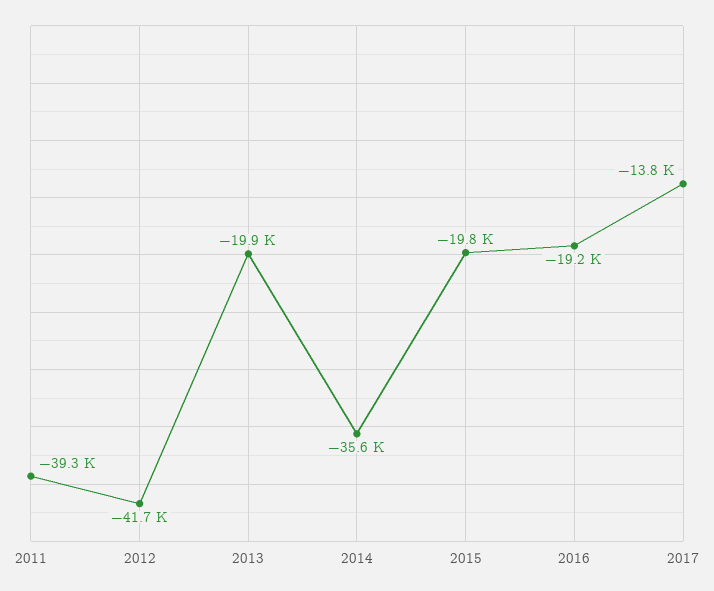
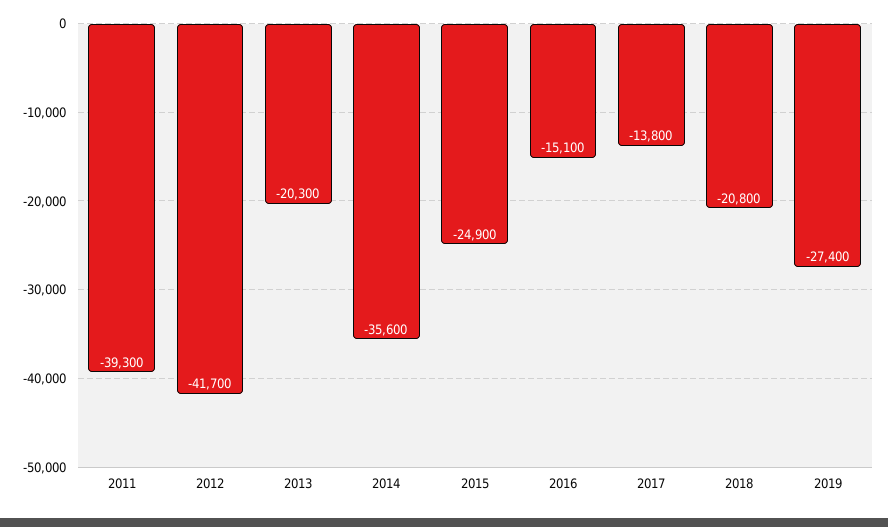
2013: -19900 -> -20300
2015: -19800 -> -24900
2016: -19200 -> -15100
2018: none -> -20800
2019: none -> -27400

